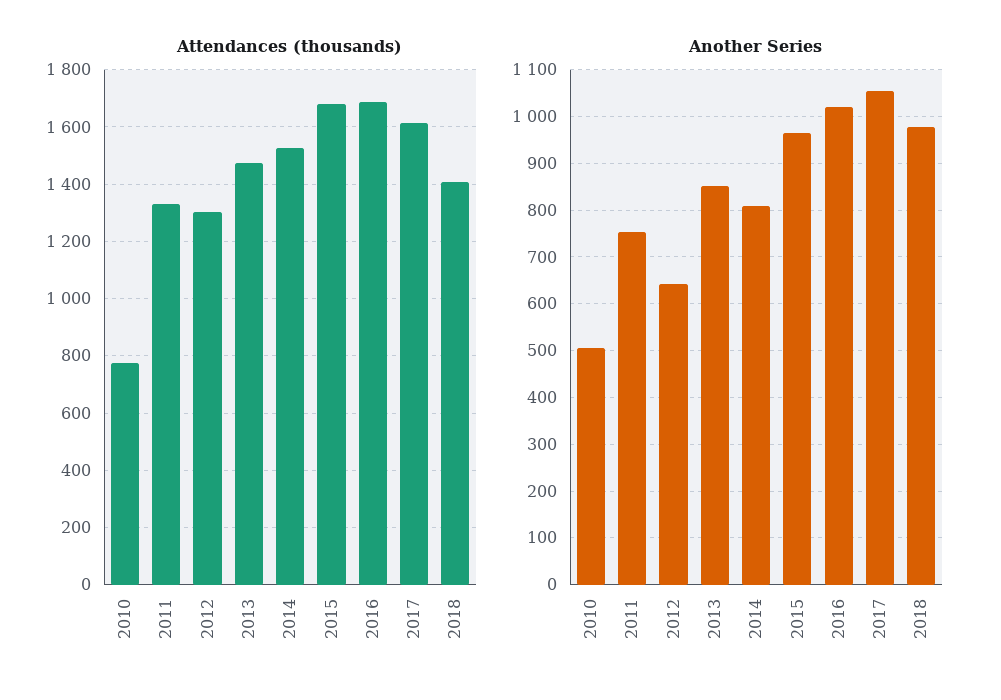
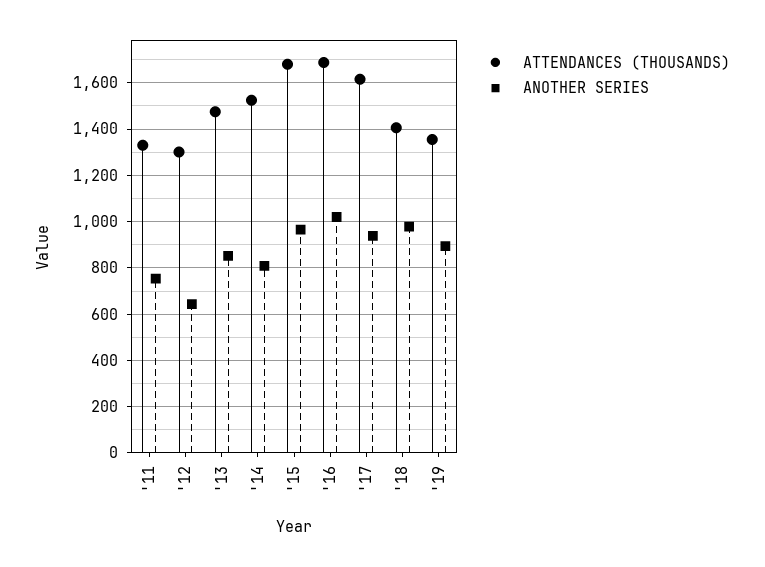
Attendances (thousands), 2010: 775 -> none
Another Series, 2010: 500 -> none
Another Series, 2017: 1060 -> 950
Attendances (thousands), '19: none -> 1350
Another Series, '19: none -> 900

